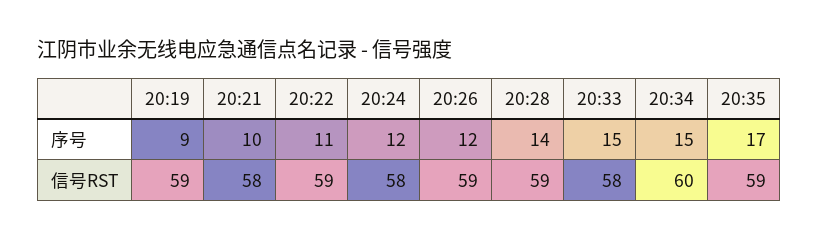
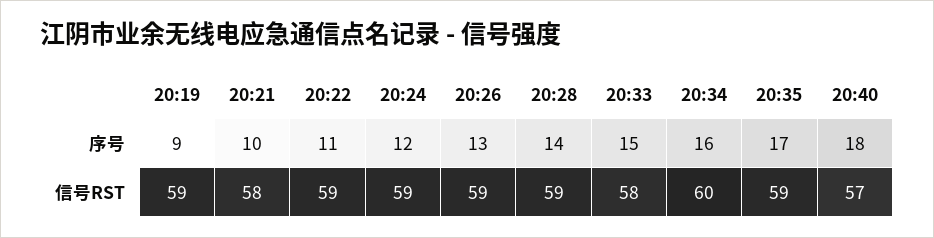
20:26, 序号: 12 -> 13
20:34, 序号: 15 -> 16
20:24, 信号RST: 58 -> 59
20:40, 序号: none -> 18
20:40, 信号RST: none -> 57

